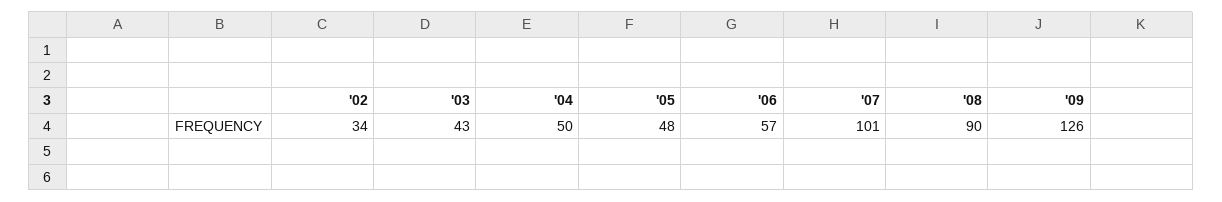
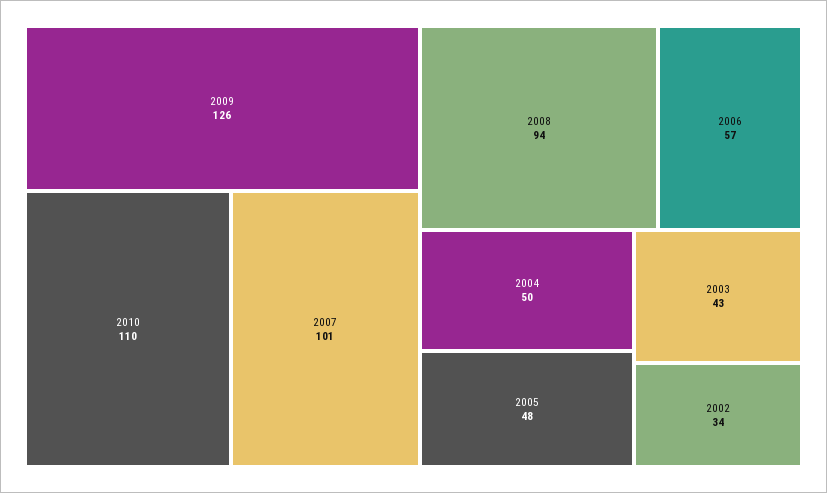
'08: 90 -> 94
2010: none -> 110

